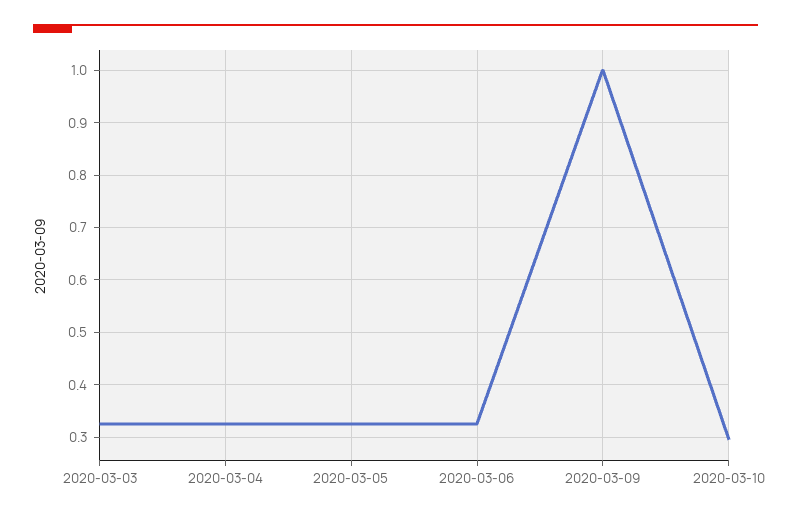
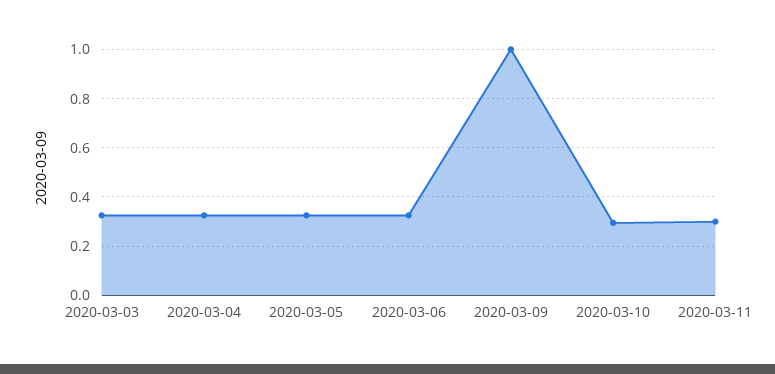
2020-03-11: none -> 0.3

